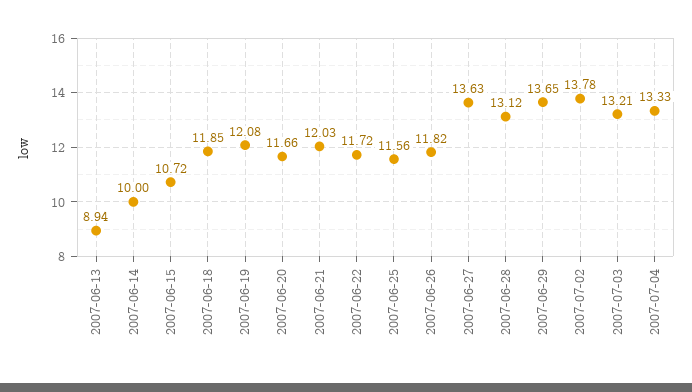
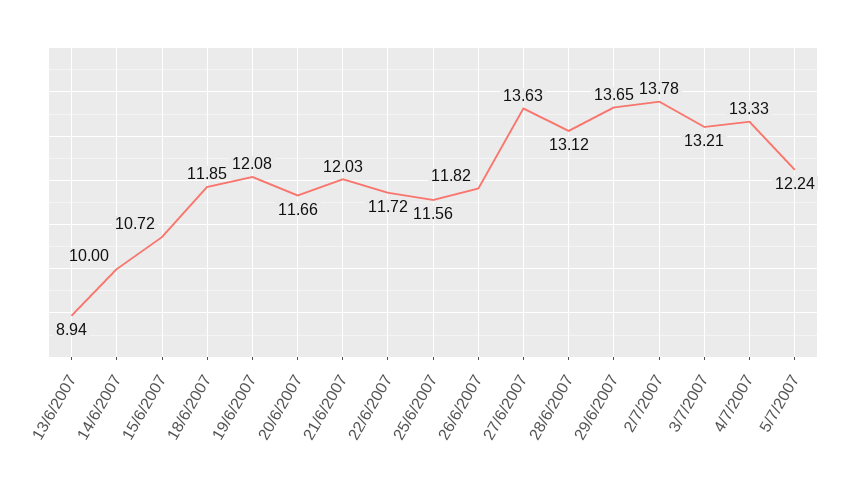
5/7/2007: none -> 12.24

